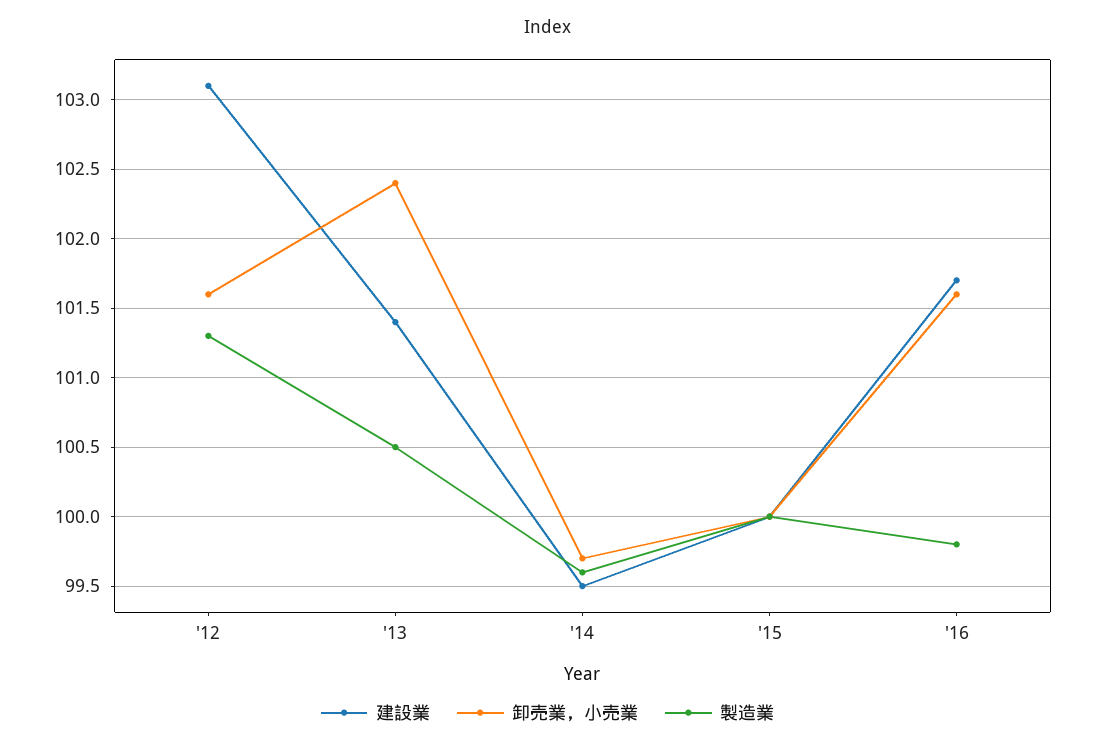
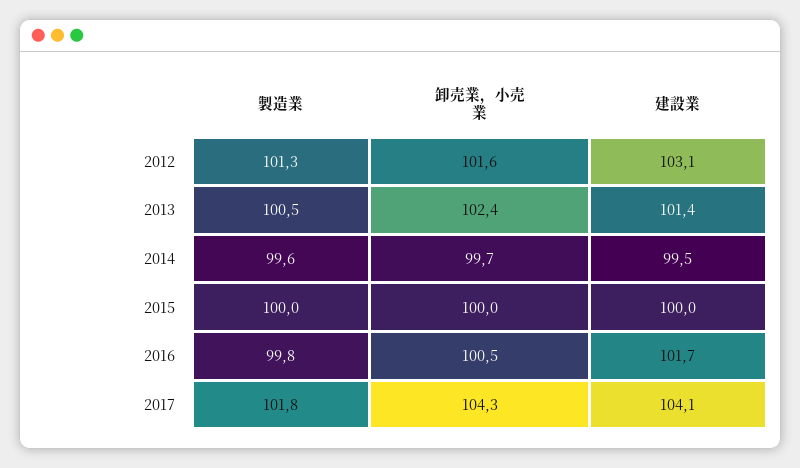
卸売業，小売業, '16: 101.6 -> 100.5
製造業, 2017: none -> 101.8
卸売業，小売業, 2017: none -> 104.3
建設業, 2017: none -> 104.1

